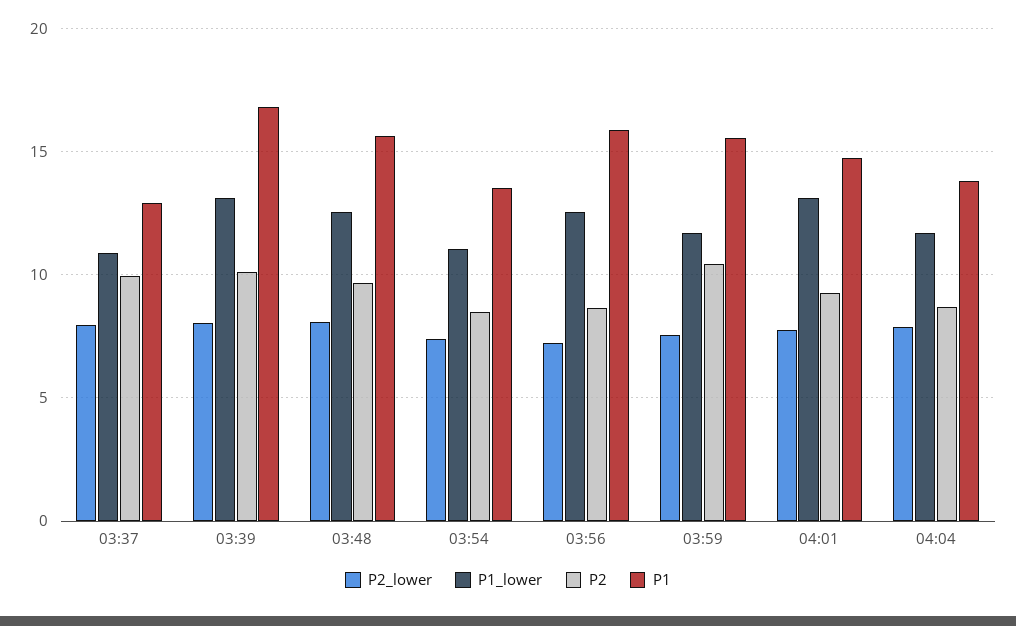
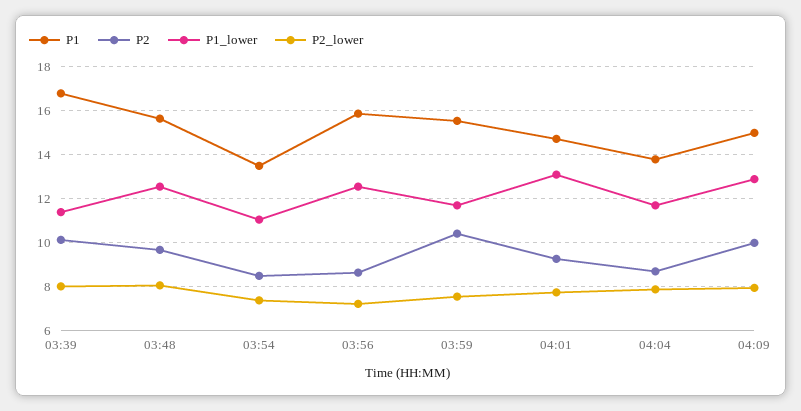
P2_lower, 03:37: 8 -> none
P1_lower, 03:37: 11 -> none
P2, 03:37: 10 -> none
P1, 03:37: 13 -> none
P1_lower, 03:39: 13 -> 11.5
P1, 04:09: none -> 15
P2, 04:09: none -> 10
P1_lower, 04:09: none -> 13
P2_lower, 04:09: none -> 8

